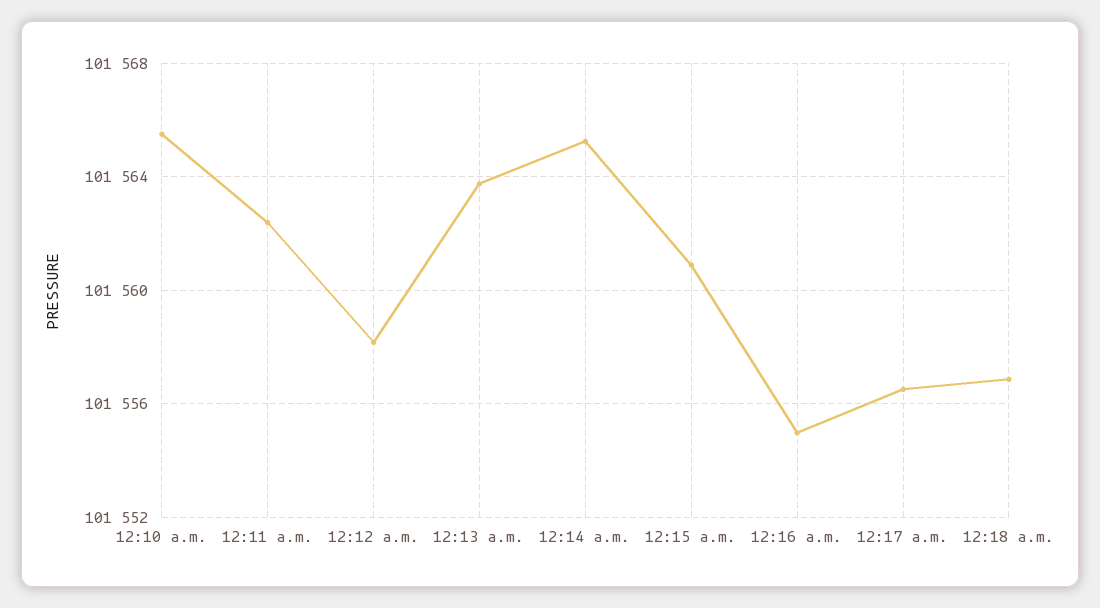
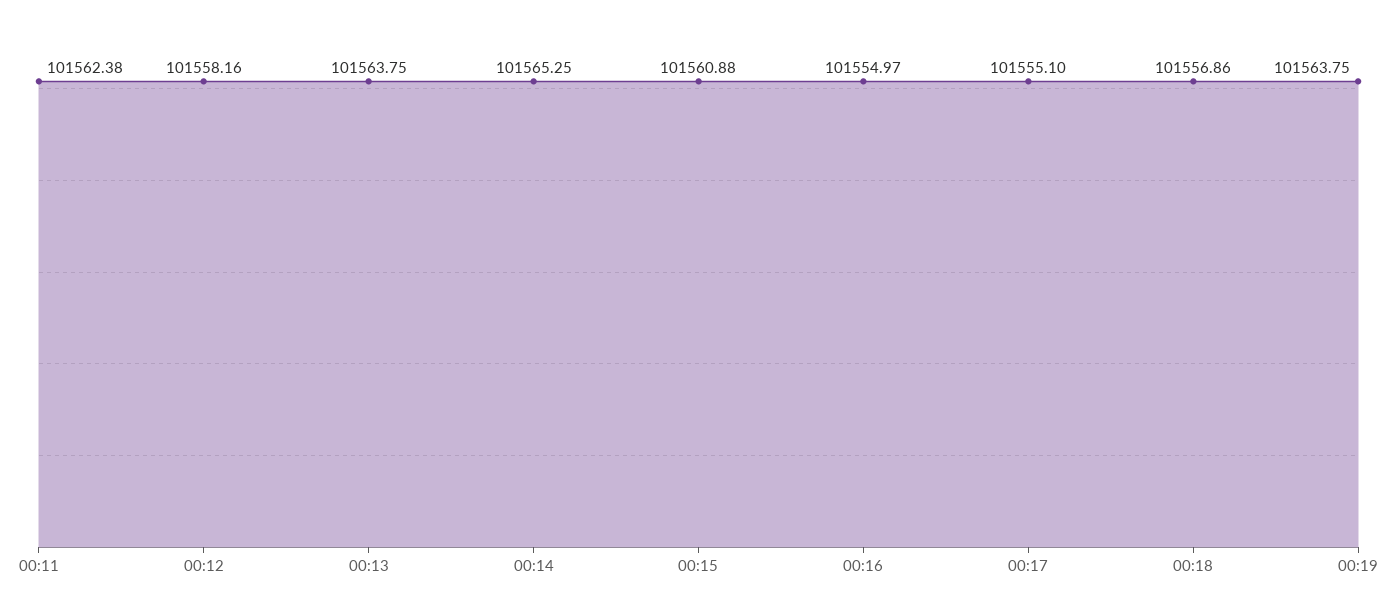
12:10 a.m.: 101565.5 -> none
12:17 a.m.: 101556.5 -> 101555.1
00:19: none -> 101563.75

